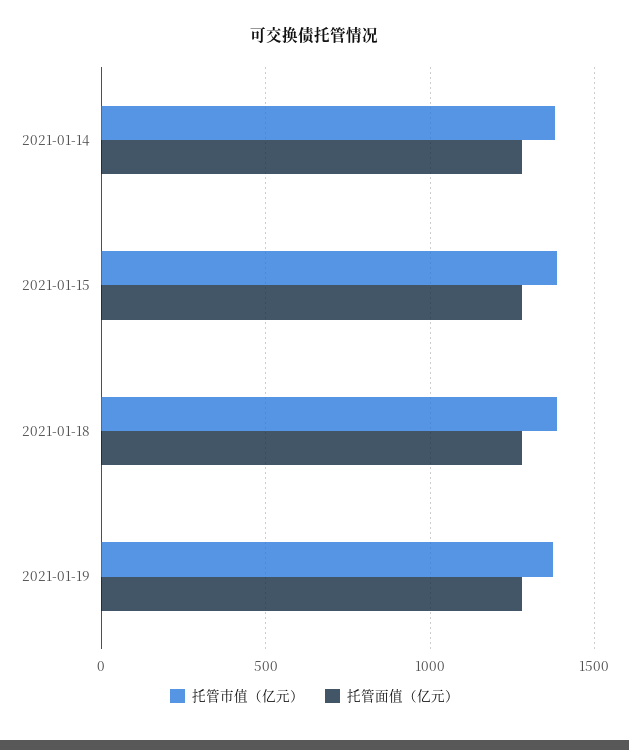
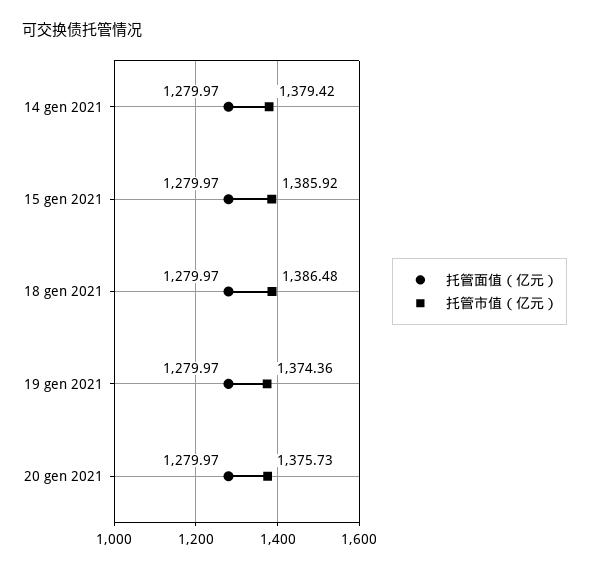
托管面值（亿元）, 20 gen 2021: none -> 1279.97
托管市值（亿元）, 20 gen 2021: none -> 1375.73

